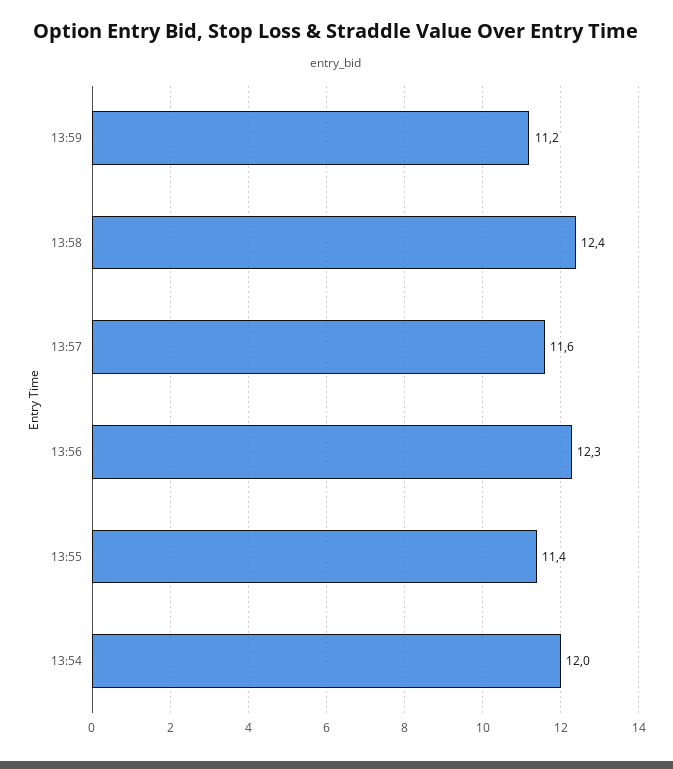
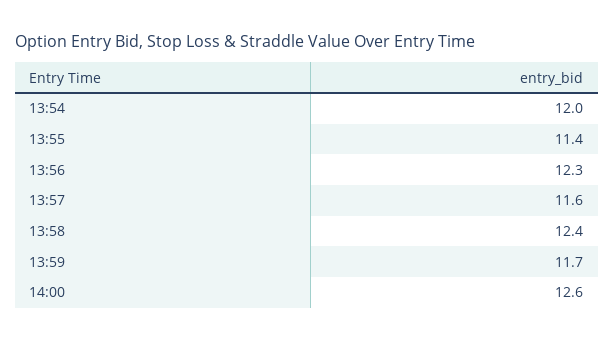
13:59: 11.2 -> 11.7
14:00: none -> 12.6

